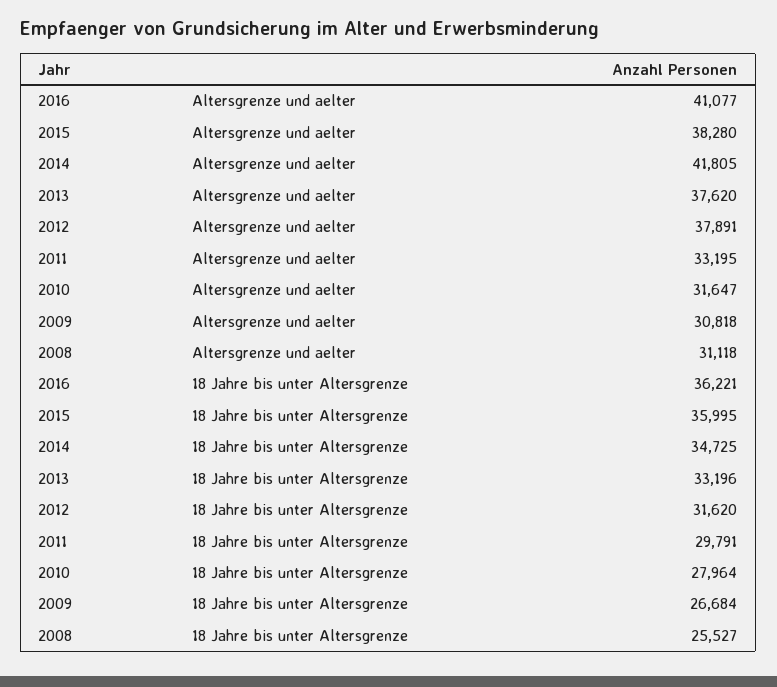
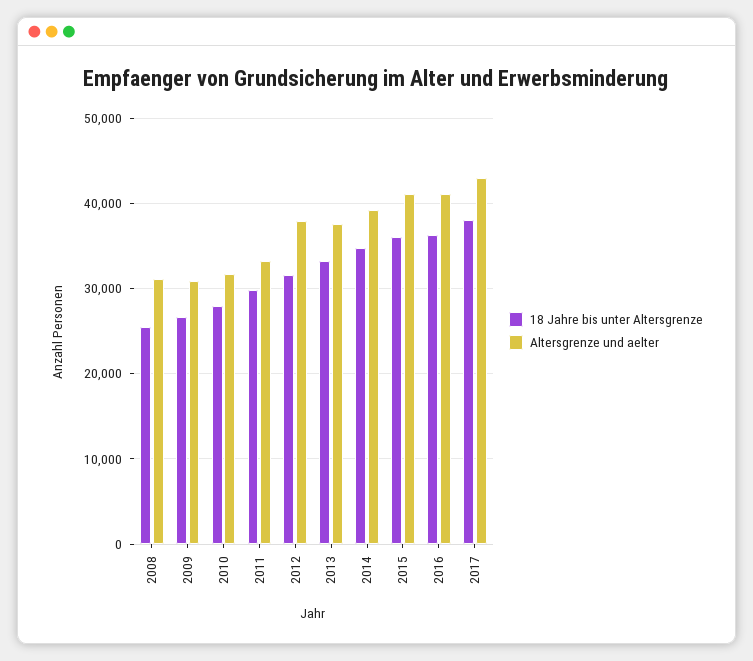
Altersgrenze und aelter, 2015: 38280 -> 41000
Altersgrenze und aelter, 2014: 41805 -> 39000
18 Jahre bis unter Altersgrenze, 2017: none -> 38000
Altersgrenze und aelter, 2017: none -> 43000

